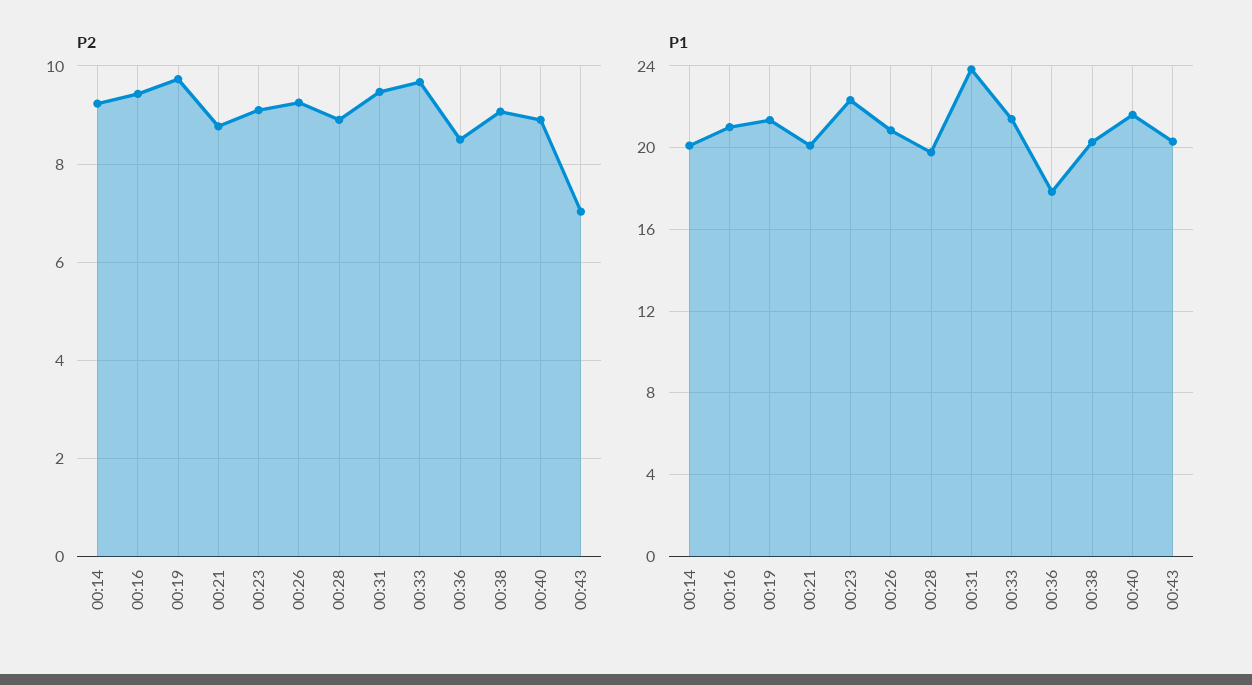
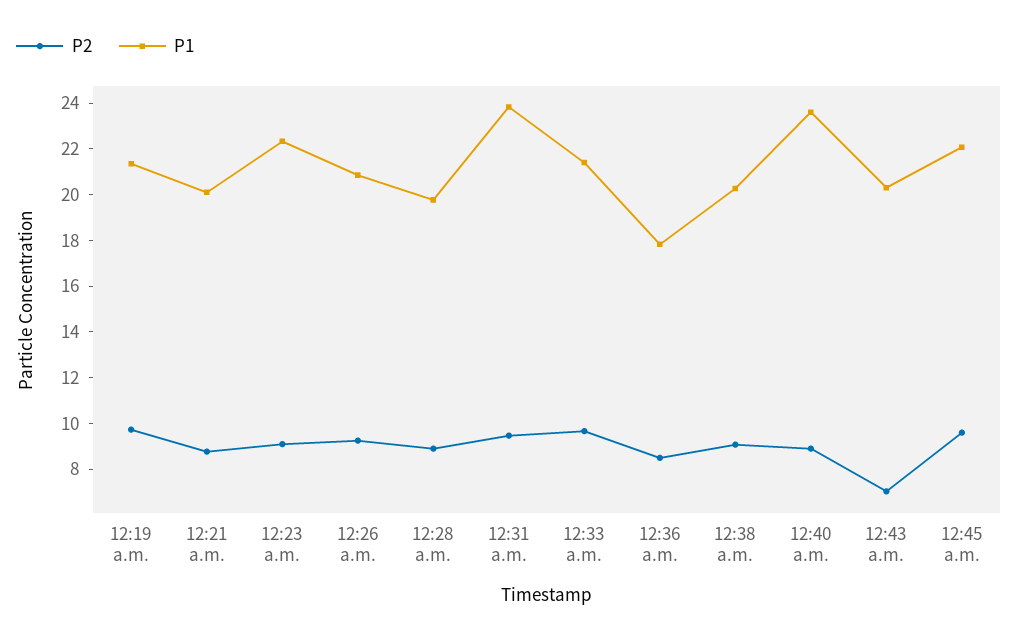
P2, 00:14: 9.2 -> none
P2, 00:16: 9.4 -> none
P1, 00:14: 20 -> none
P1, 00:16: 21 -> none
P1, 00:40: 21.5 -> 23.5
P2, 12:45 a.m.: none -> 9.5
P1, 12:45 a.m.: none -> 22

